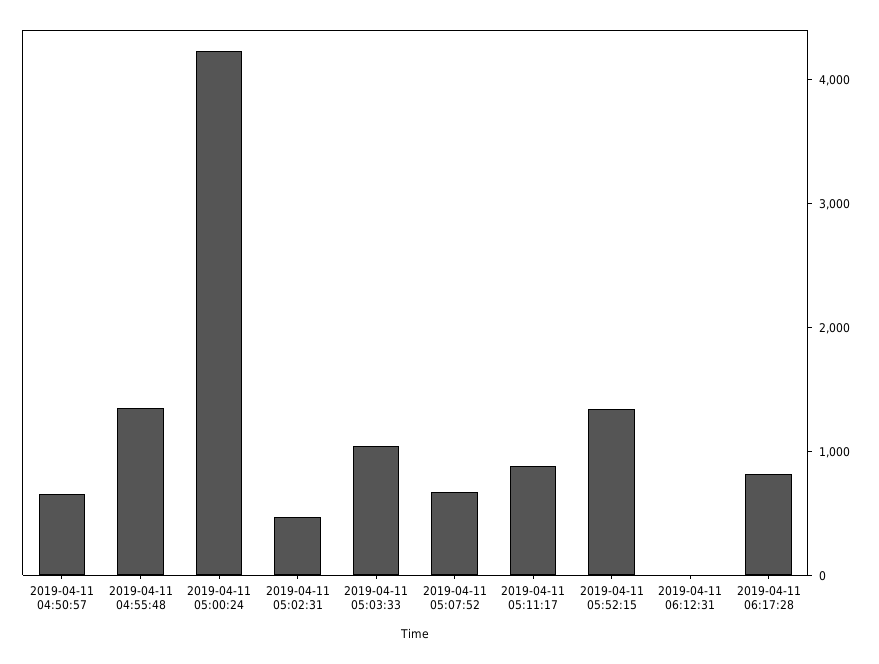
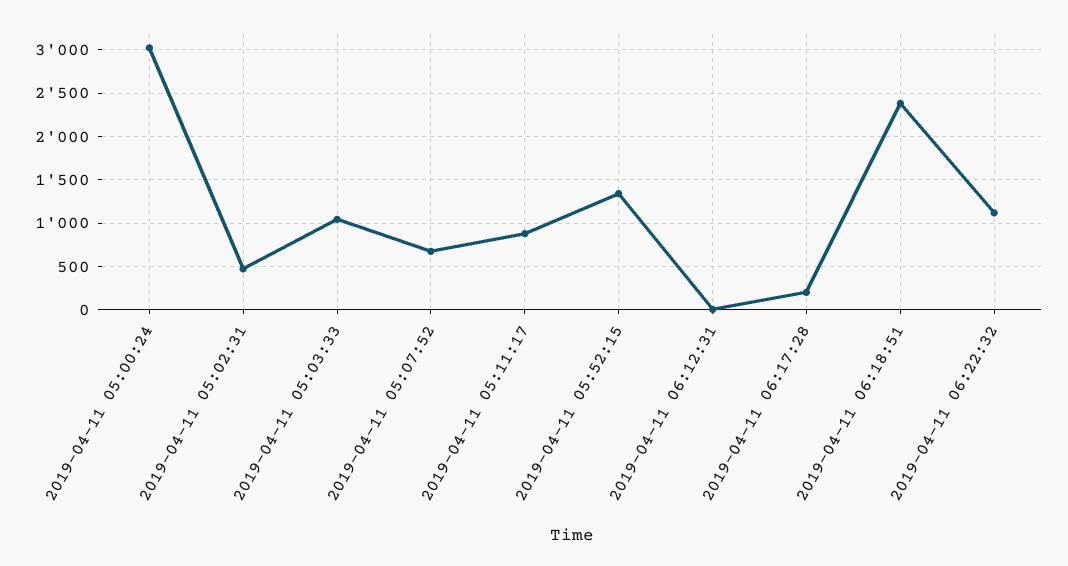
2019-04-11 04:50:57: 600 -> none
2019-04-11 04:55:48: 1400 -> none
2019-04-11 05:00:24: 4200 -> 3000
2019-04-11 06:17:28: 800 -> 200
2019-04-11 06:18:51: none -> 2400
2019-04-11 06:22:32: none -> 1100

